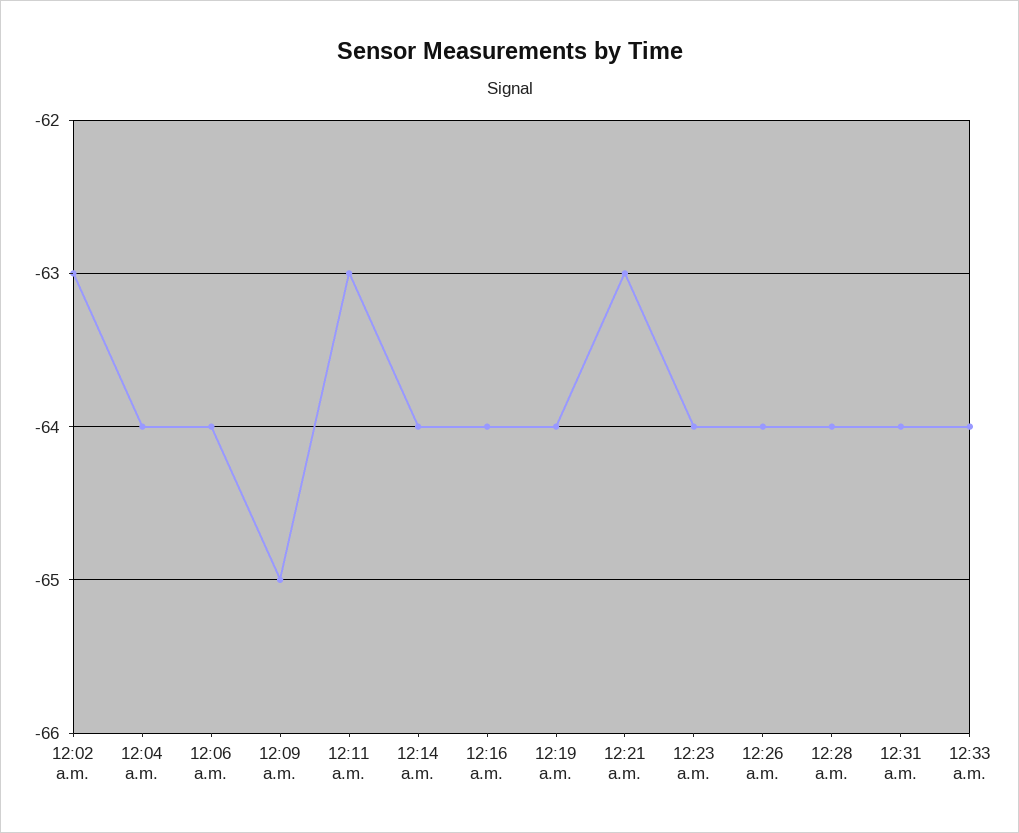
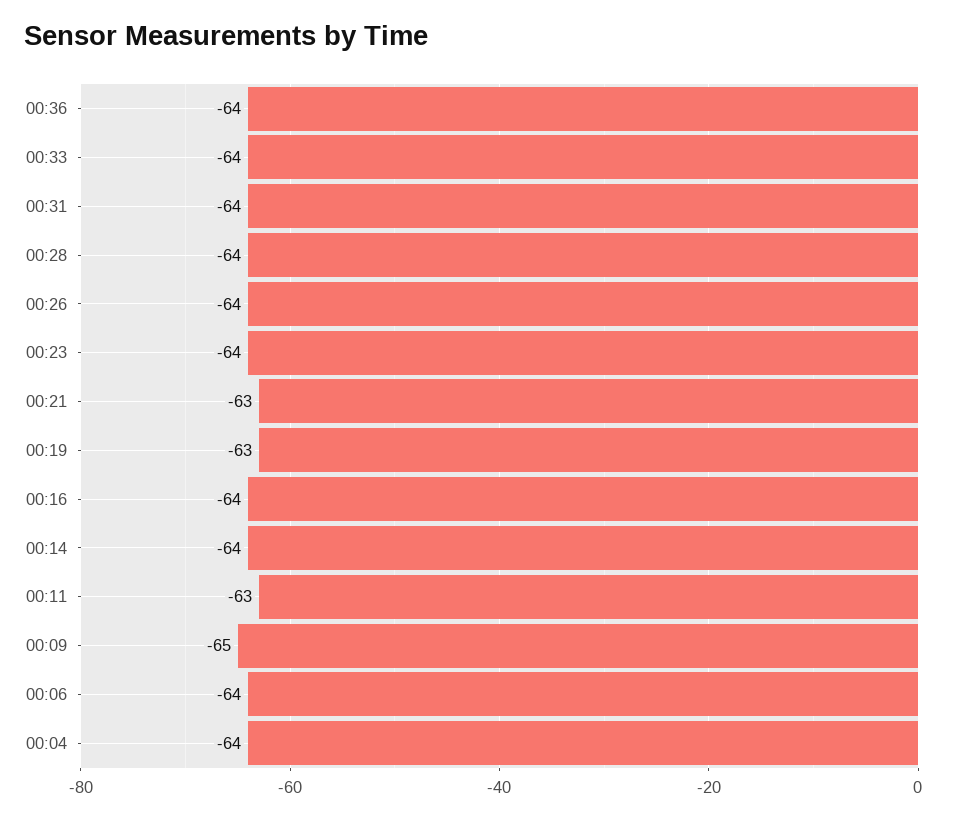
12:02 a.m.: -63 -> none
12:19 a.m.: -64 -> -63
00:36: none -> -64

